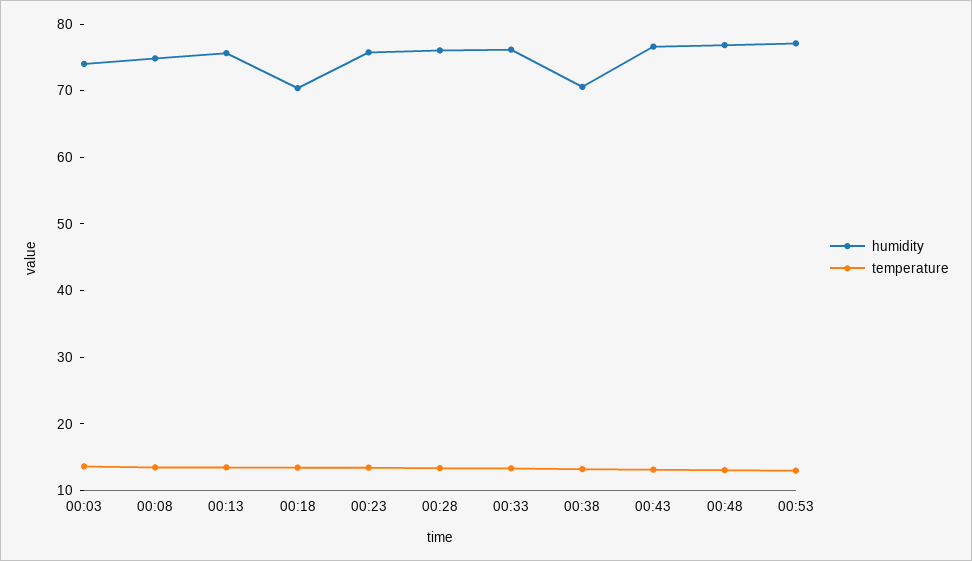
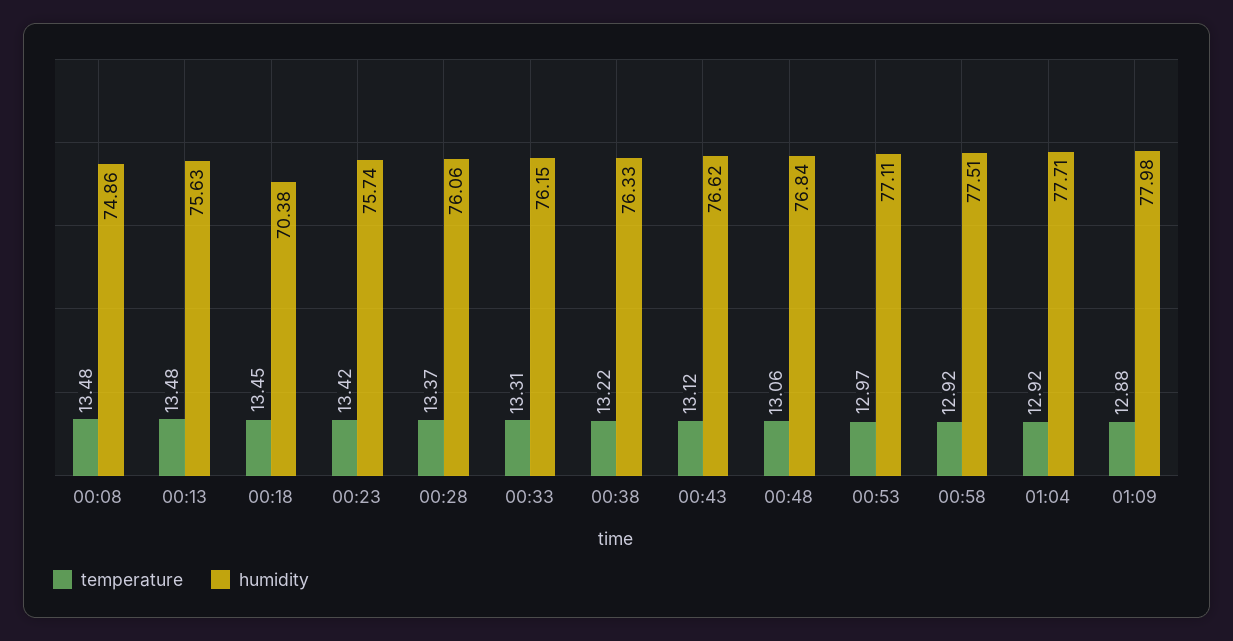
humidity, 00:03: 74 -> none
temperature, 00:03: 14 -> none
humidity, 00:38: 70 -> 76.33
temperature, 00:58: none -> 12.92
humidity, 00:58: none -> 77.51
temperature, 01:04: none -> 12.92
humidity, 01:04: none -> 77.71
temperature, 01:09: none -> 12.88
humidity, 01:09: none -> 77.98

